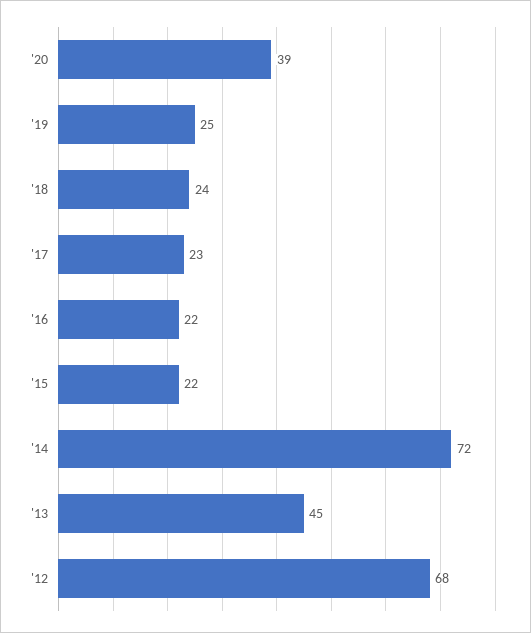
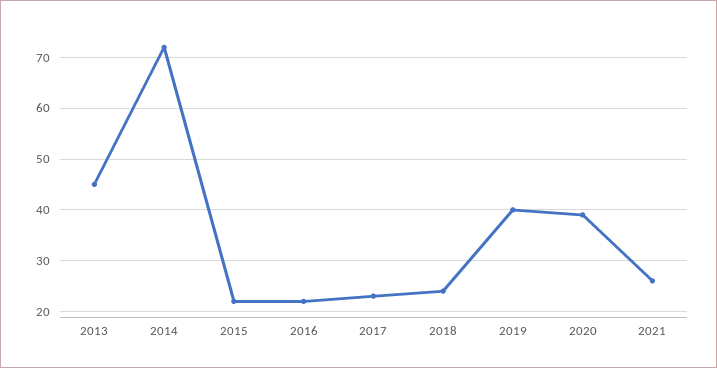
'19: 25 -> 40
'12: 68 -> none
2021: none -> 25

